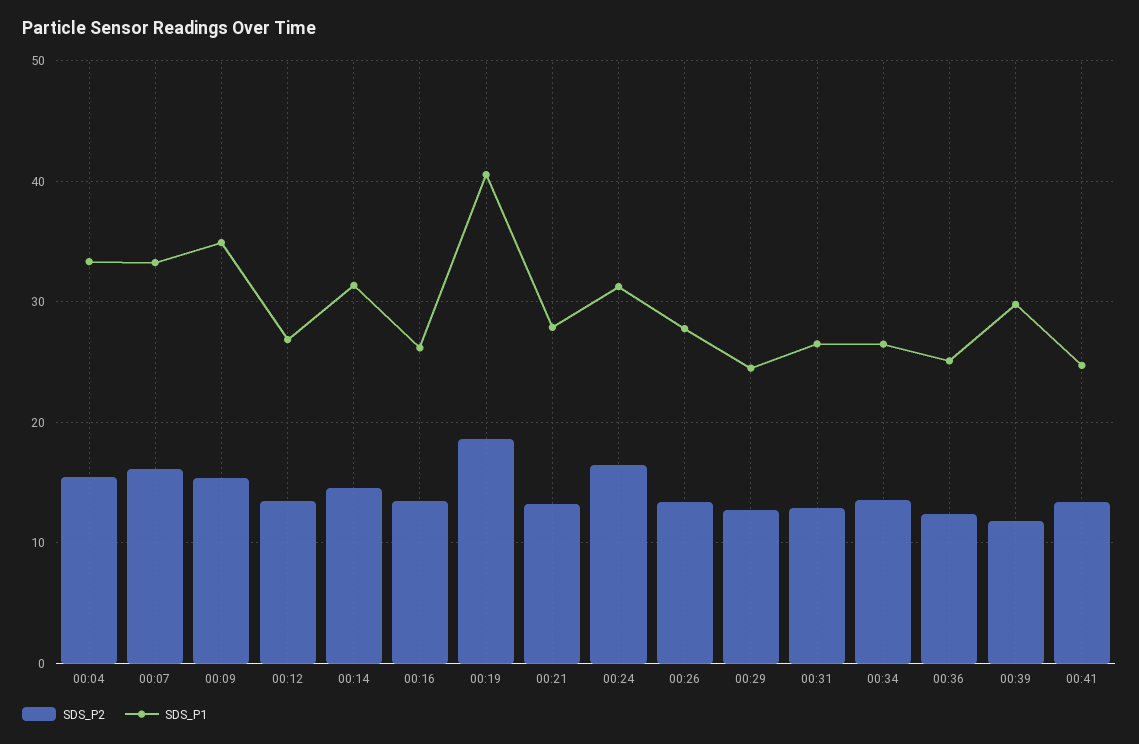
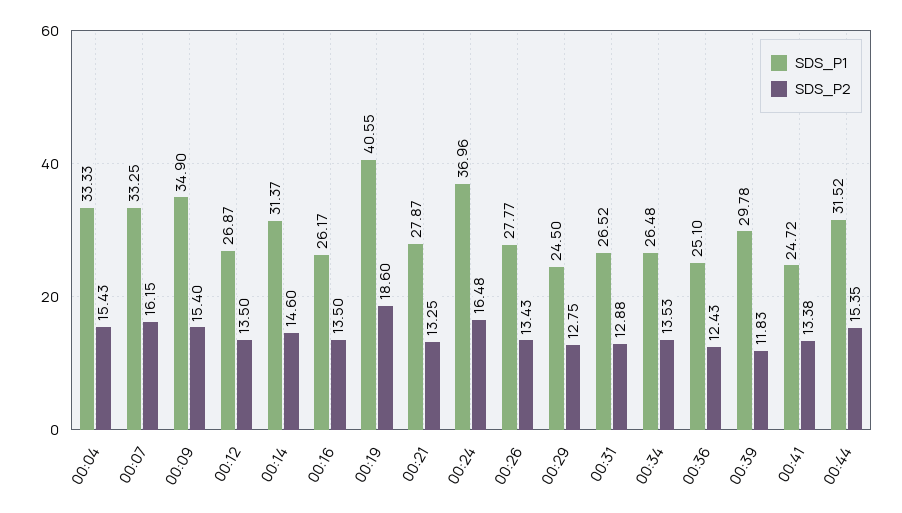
SDS_P1, 00:24: 31 -> 36.96
SDS_P1, 00:44: none -> 31.52
SDS_P2, 00:44: none -> 15.35

